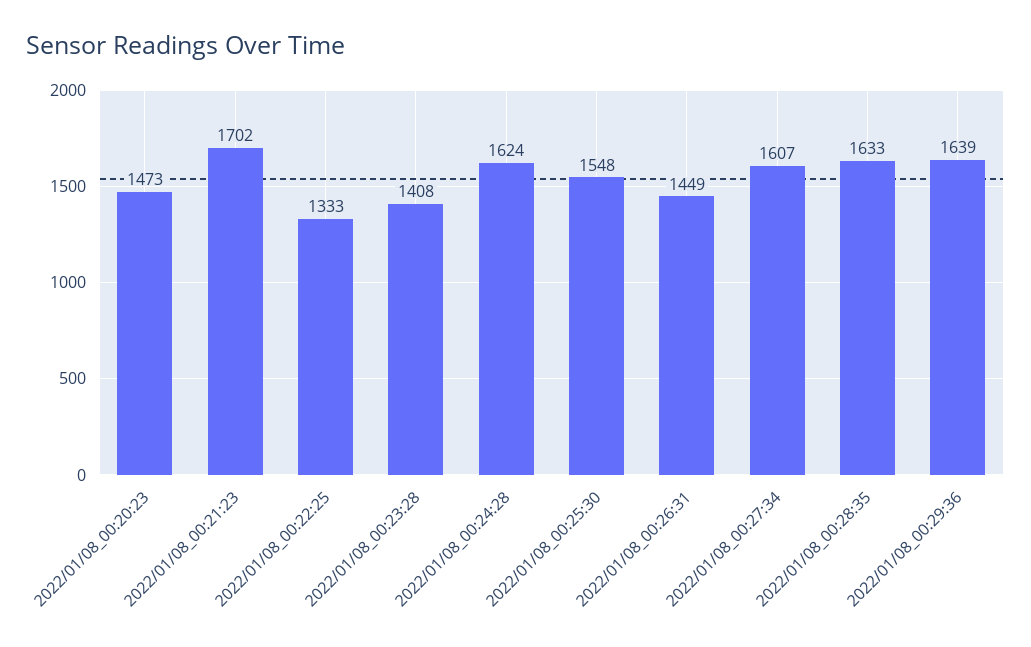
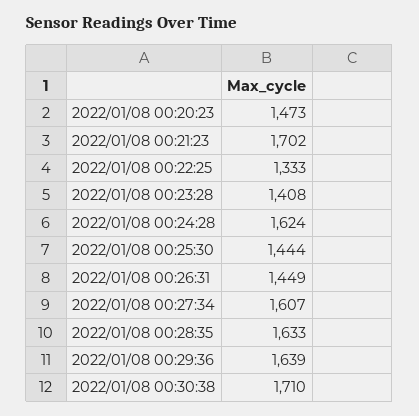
2022/01/08_00:25:30: 1548 -> 1444
2022/01/08 00:30:38: none -> 1710

